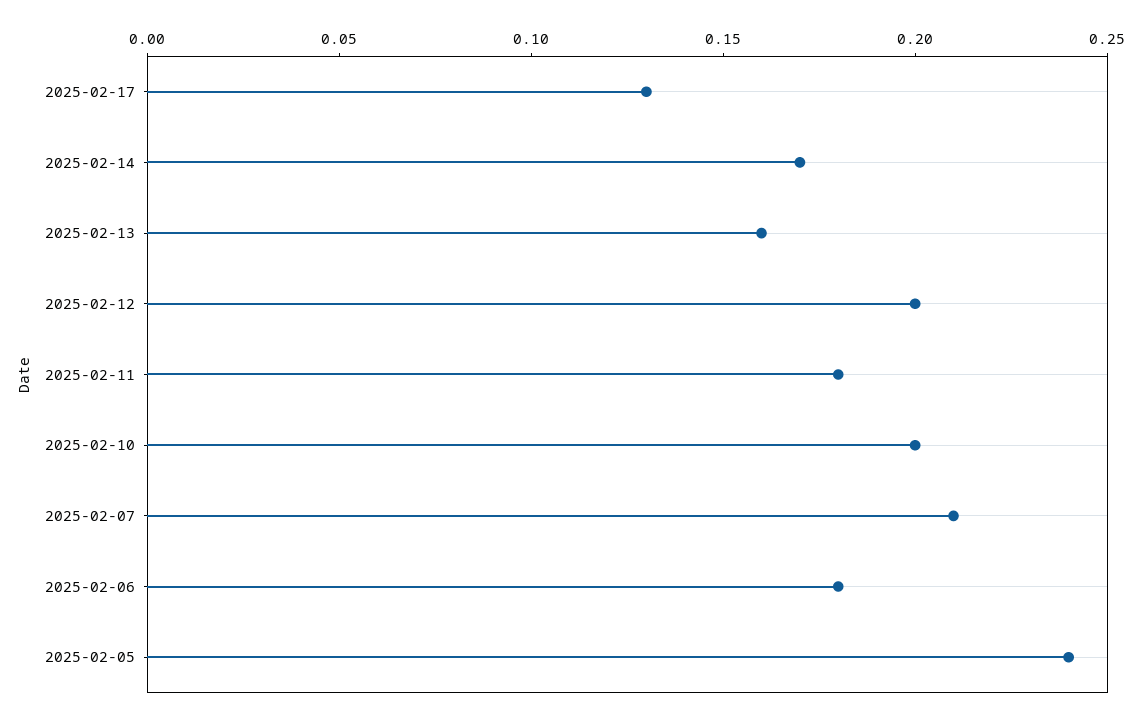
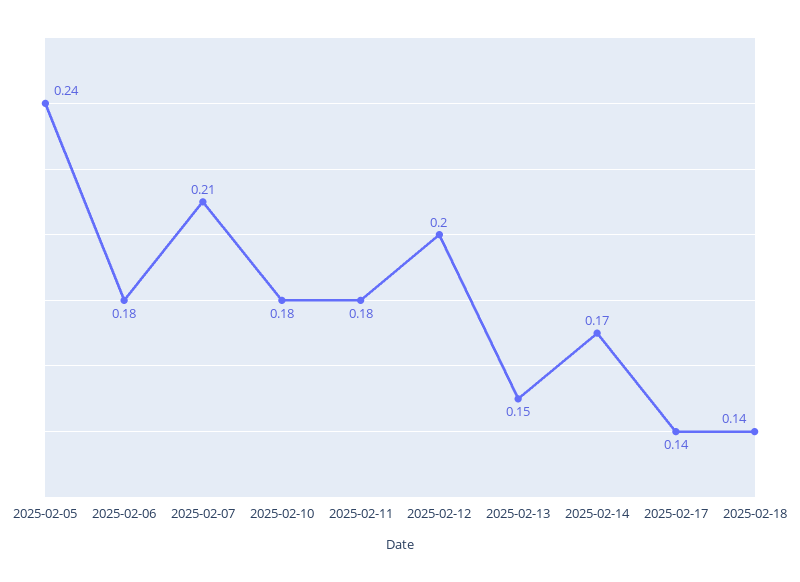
2025-02-17: 0.13 -> 0.14
2025-02-13: 0.16 -> 0.15
2025-02-10: 0.2 -> 0.18
2025-02-18: none -> 0.14

